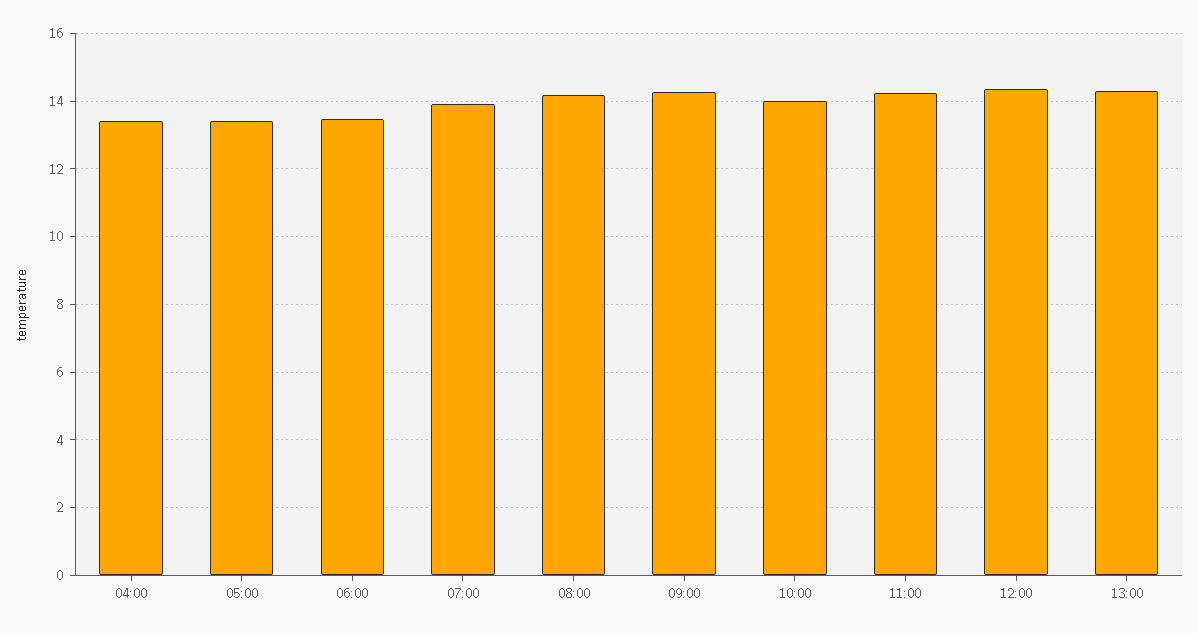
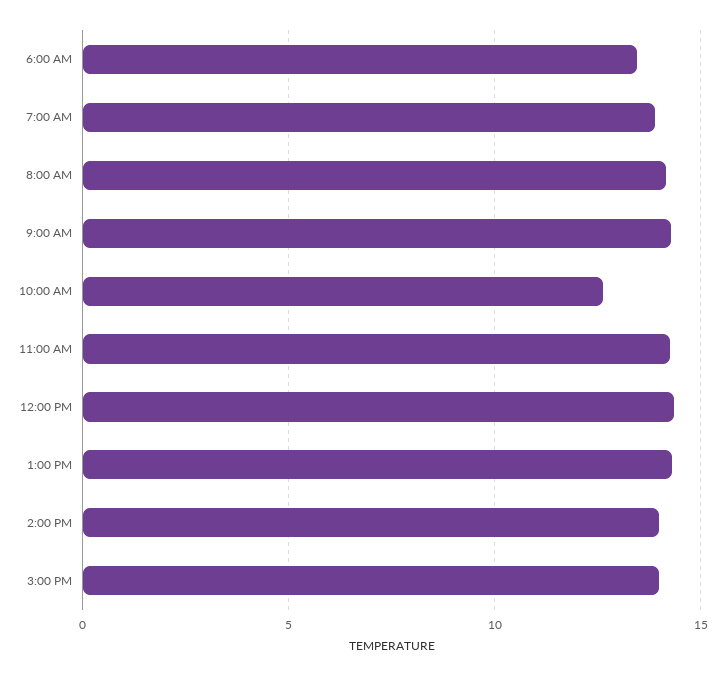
04:00: 13.4 -> none
05:00: 13.4 -> none
10:00: 14 -> 12.5
2:00 PM: none -> 14
3:00 PM: none -> 14

